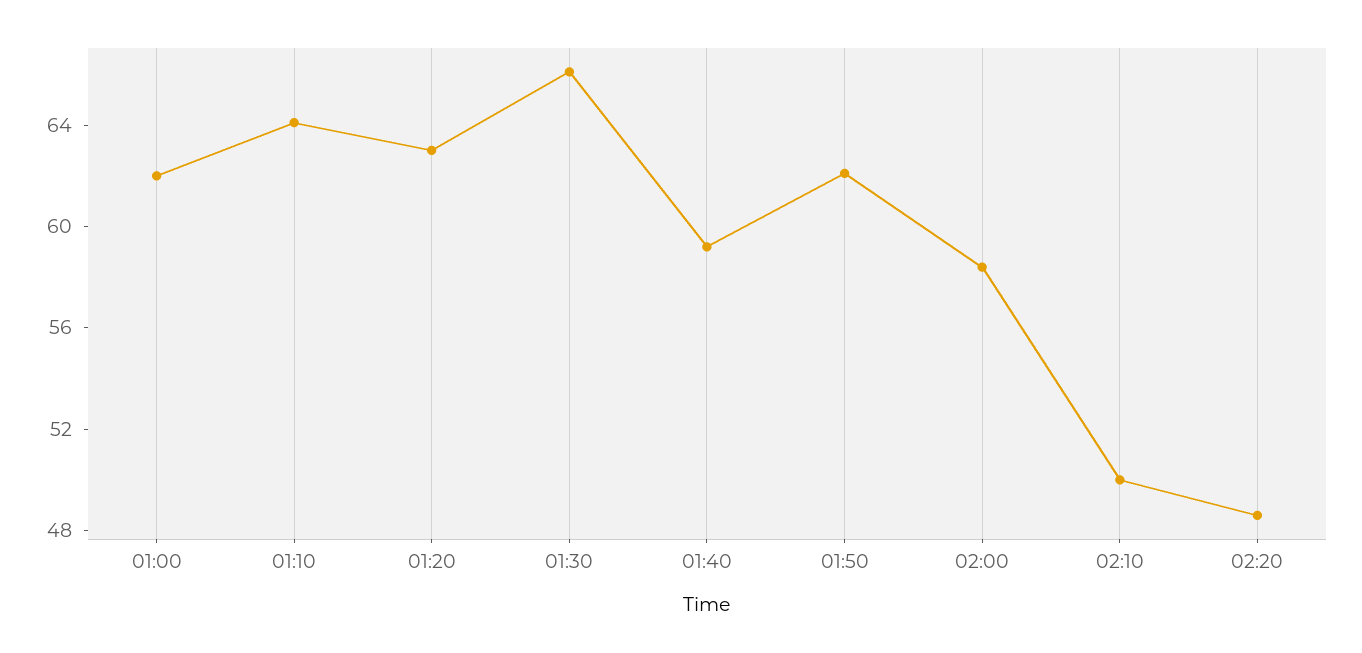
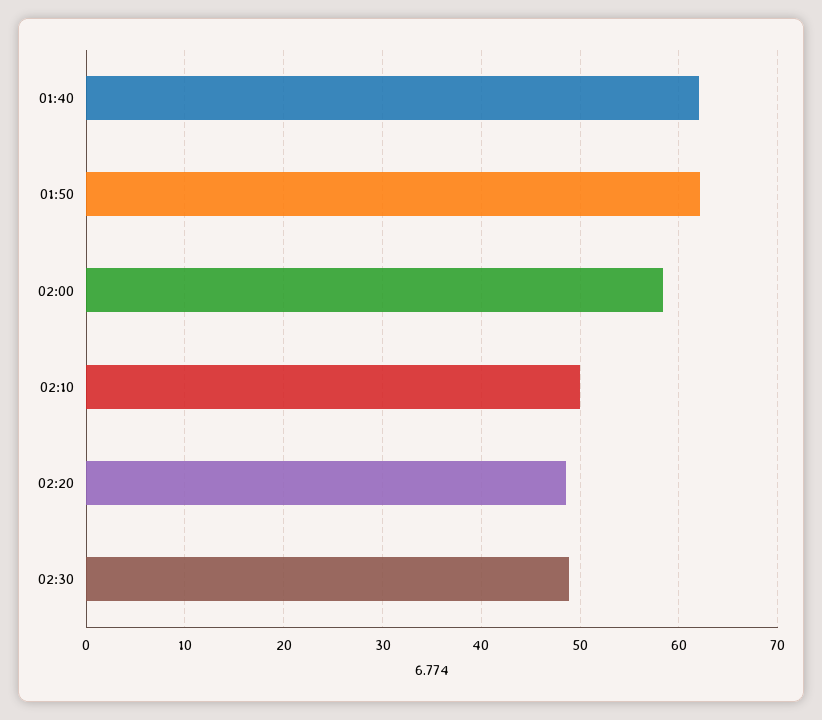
01:00: 62 -> none
01:10: 64 -> none
01:20: 63 -> none
01:30: 66 -> none
01:40: 59 -> 62
02:30: none -> 49

